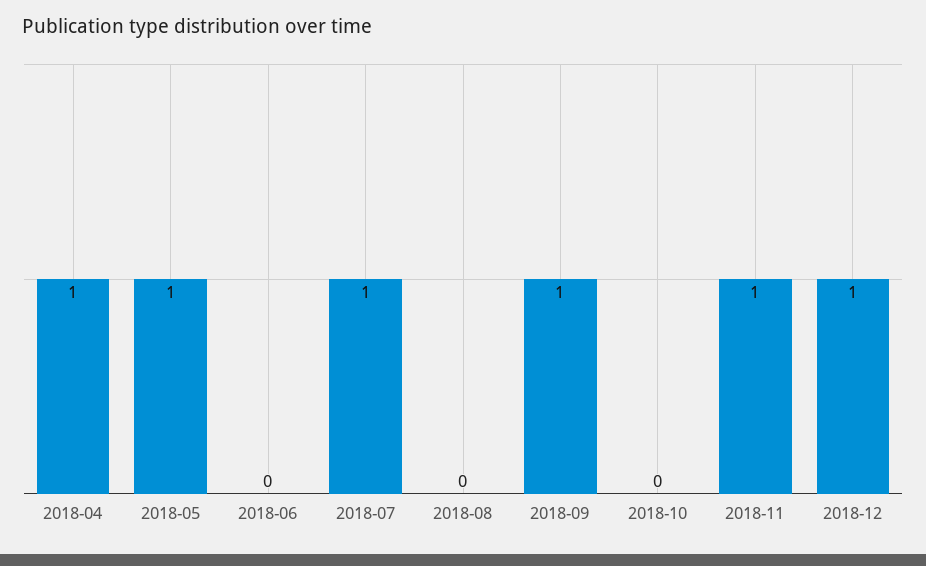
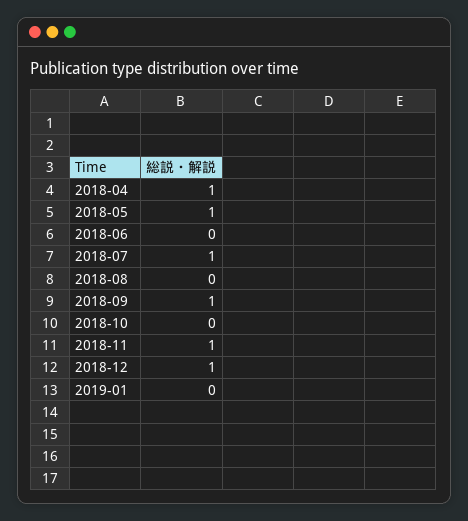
2019-01: none -> 0

